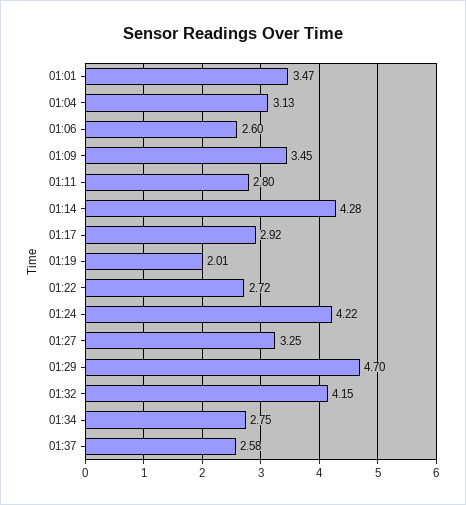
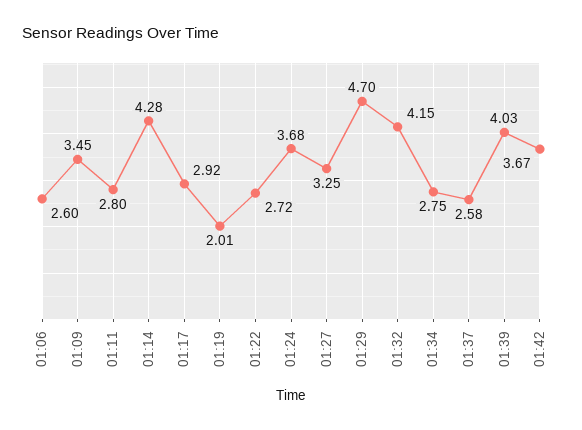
01:01: 3.47 -> none
01:04: 3.13 -> none
01:24: 4.22 -> 3.68
01:39: none -> 4.03
01:42: none -> 3.67

